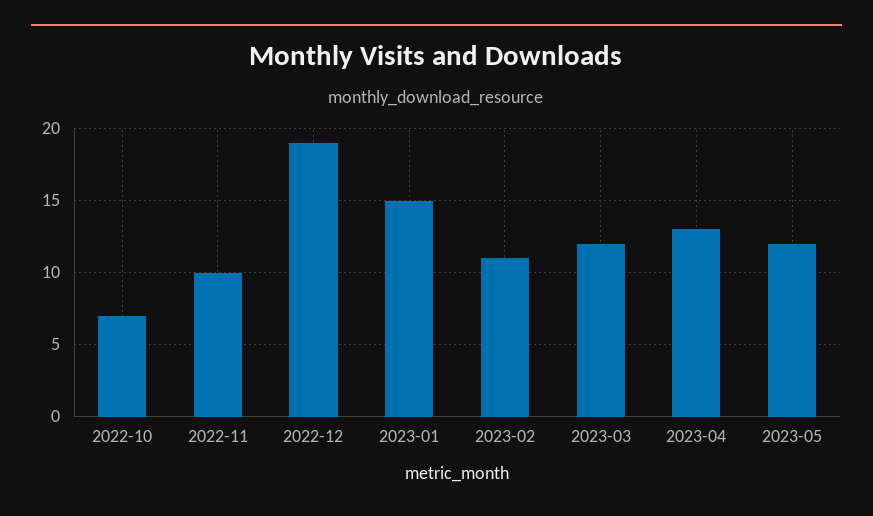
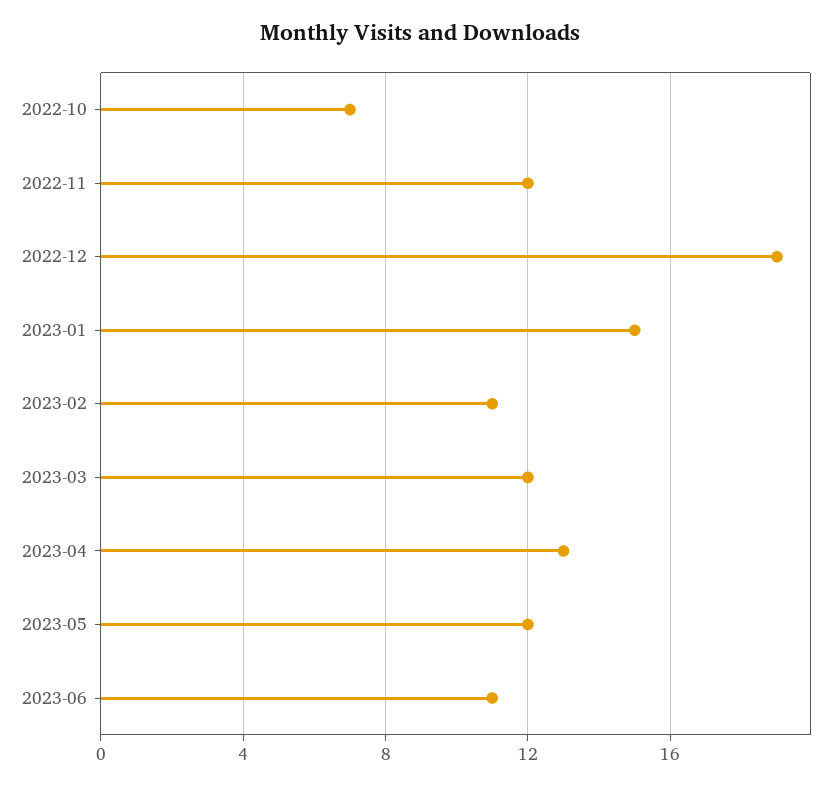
2022-11: 10 -> 12
2023-06: none -> 11

